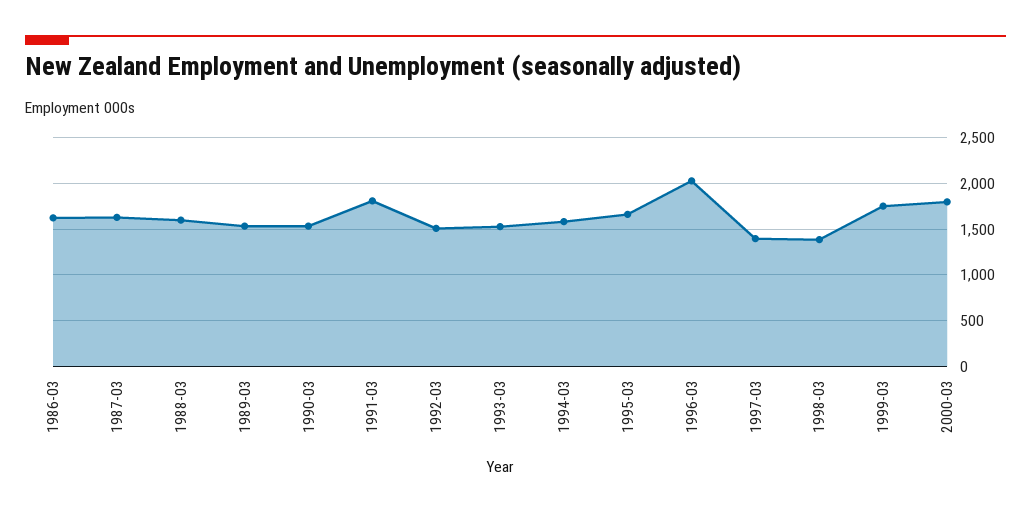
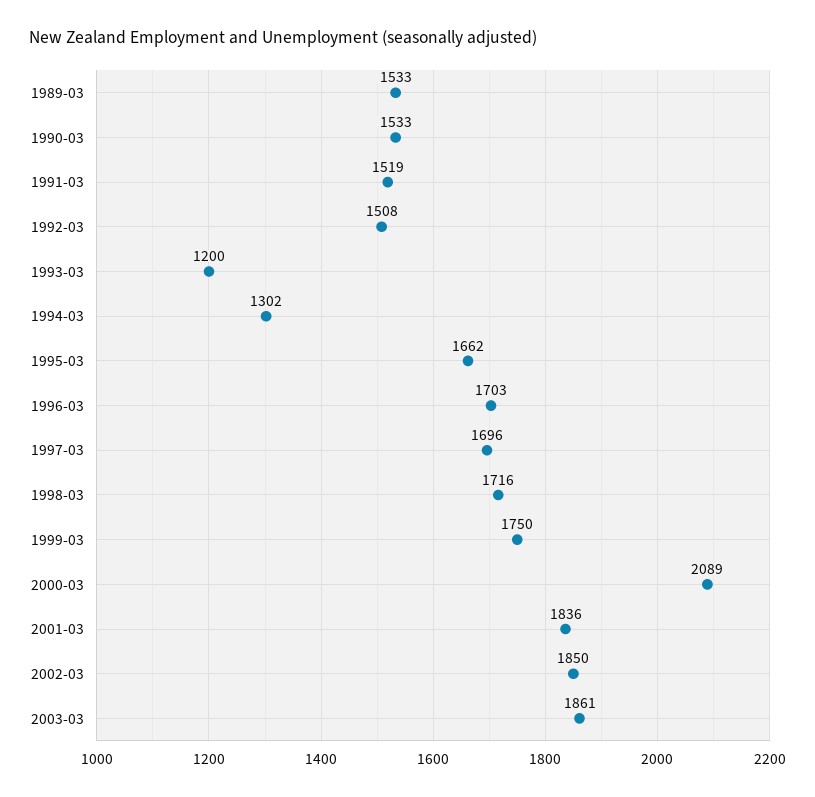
1986-03: 1600 -> none
1987-03: 1600 -> none
1988-03: 1600 -> none
1991-03: 1800 -> 1519
1993-03: 1500 -> 1200
1994-03: 1600 -> 1302
1996-03: 2000 -> 1703
1997-03: 1400 -> 1696
1998-03: 1400 -> 1716
2000-03: 1800 -> 2089
2001-03: none -> 1836
2002-03: none -> 1850
2003-03: none -> 1861

